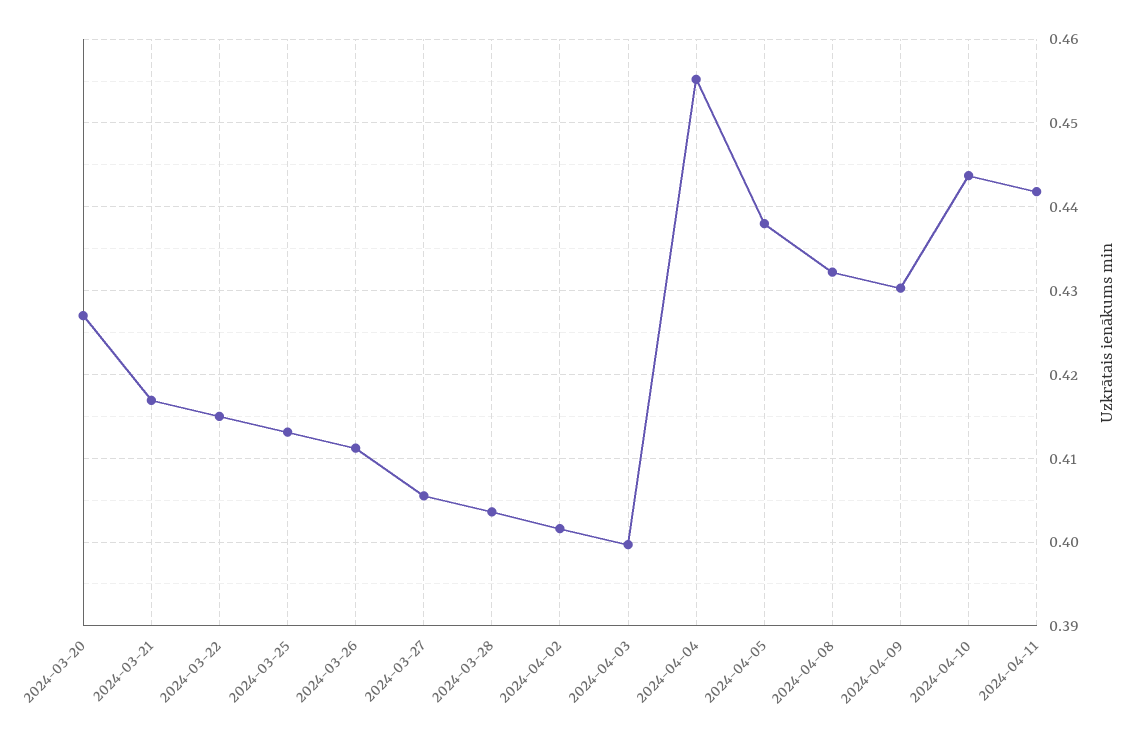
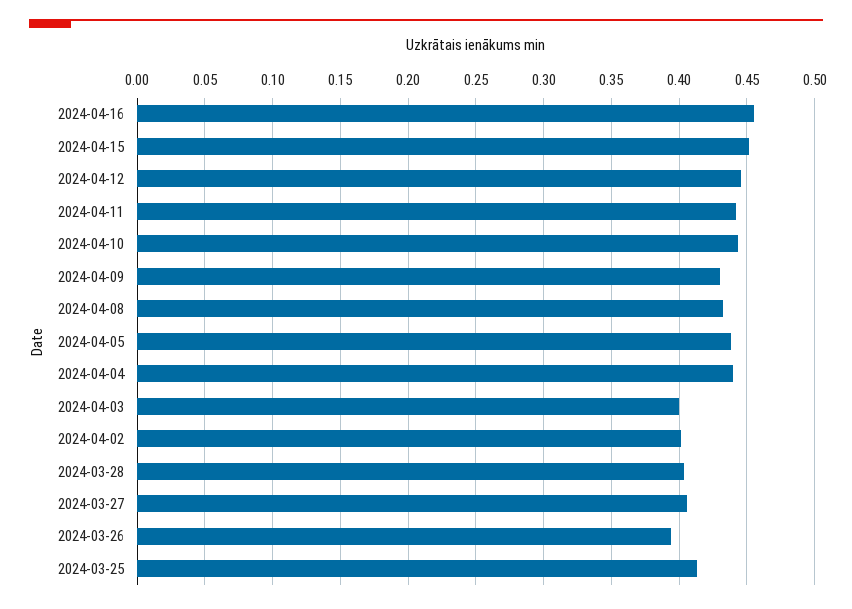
2024-03-20: 0.427 -> none
2024-03-21: 0.417 -> none
2024-03-22: 0.415 -> none
2024-03-26: 0.411 -> 0.395
2024-04-04: 0.455 -> 0.44
2024-04-16: none -> 0.455
2024-04-15: none -> 0.45
2024-04-12: none -> 0.445

